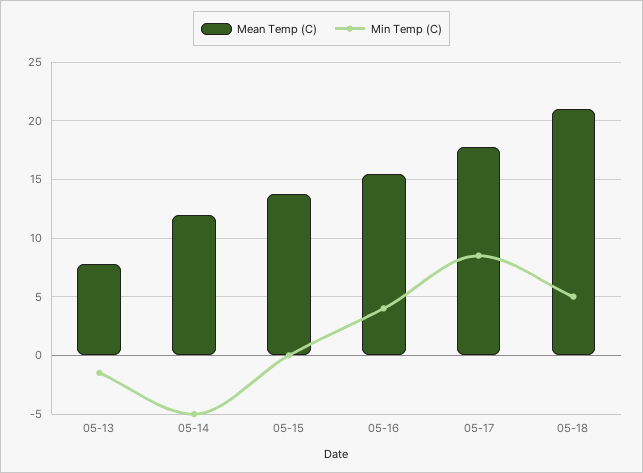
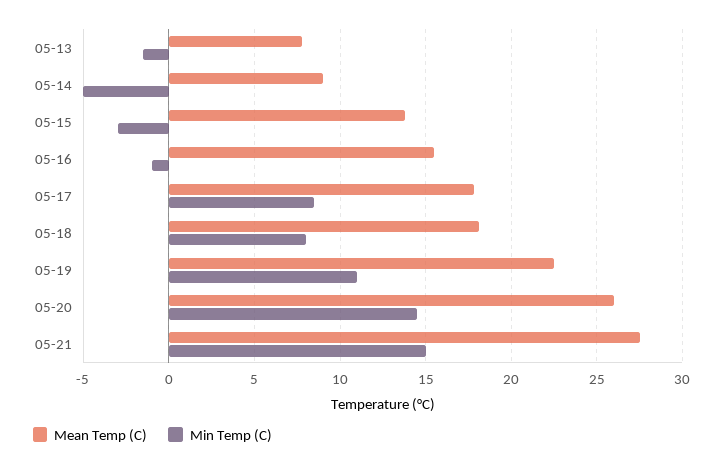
Mean Temp (C), 05-14: 12 -> 9
Min Temp (C), 05-15: 0 -> -3
Min Temp (C), 05-16: 4 -> -1
Mean Temp (C), 05-18: 21 -> 18
Min Temp (C), 05-18: 5 -> 8
Mean Temp (C), 05-19: none -> 22.5
Min Temp (C), 05-19: none -> 11
Mean Temp (C), 05-20: none -> 26
Min Temp (C), 05-20: none -> 14.5
Mean Temp (C), 05-21: none -> 27.5
Min Temp (C), 05-21: none -> 15

